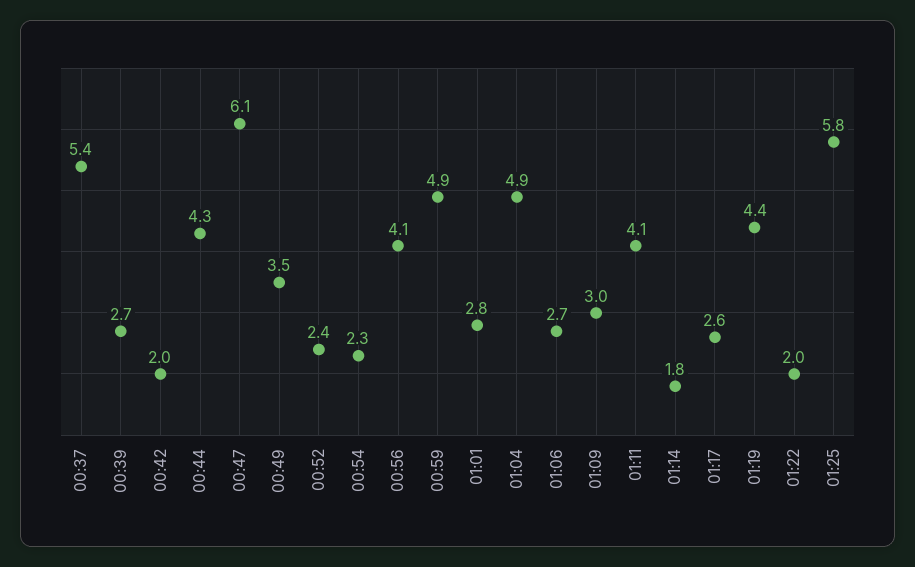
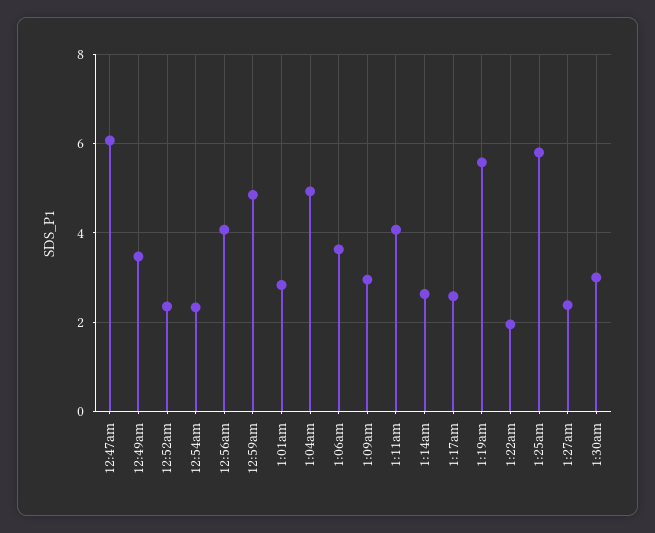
00:37: 5.4 -> none
00:39: 2.7 -> none
00:42: 2 -> none
00:44: 4.3 -> none
01:06: 2.7 -> 3.6
01:14: 1.8 -> 2.6
01:19: 4.4 -> 5.6
1:27am: none -> 2.4
1:30am: none -> 3

